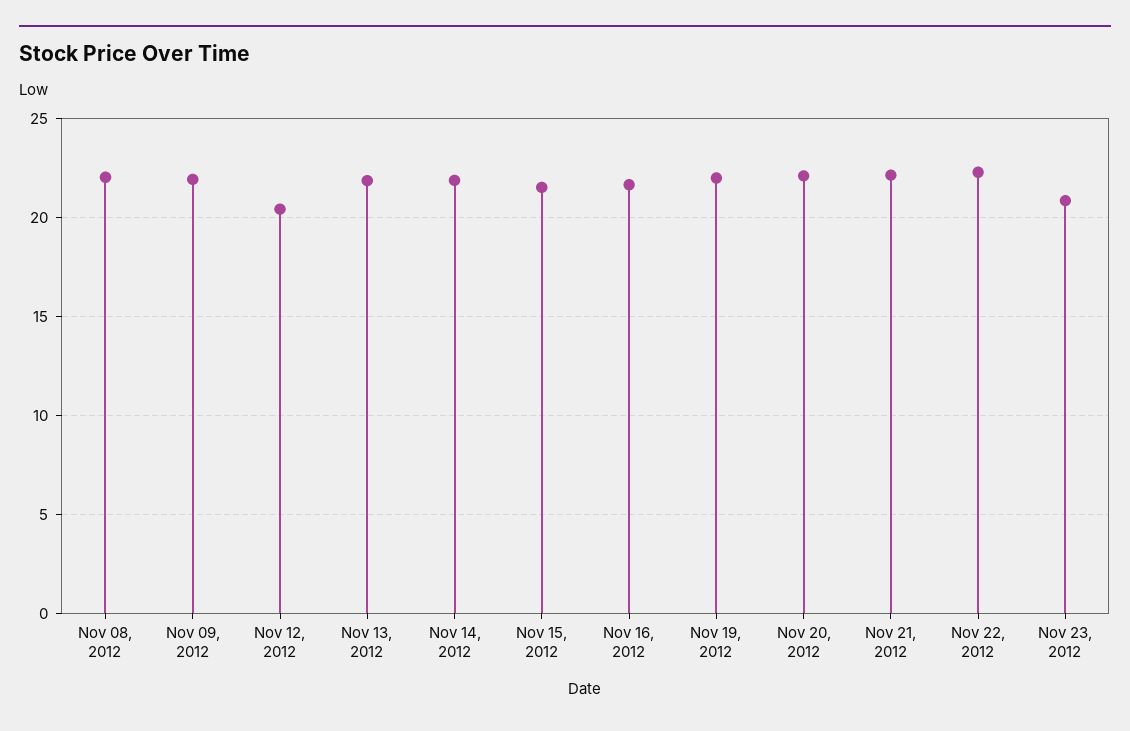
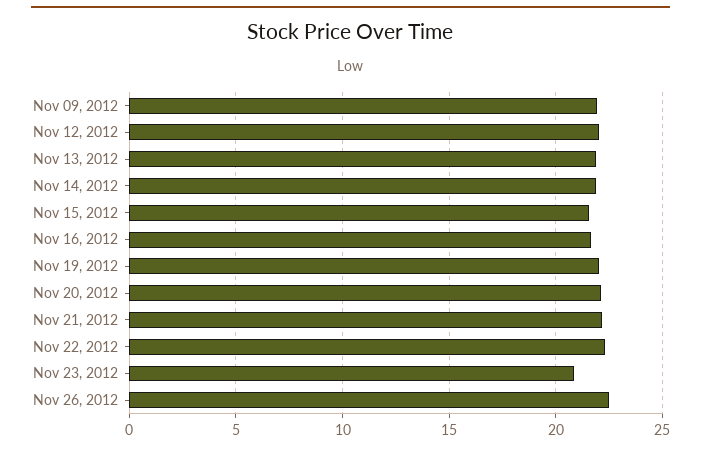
Nov 08, 2012: 22 -> none
Nov 12, 2012: 20.5 -> 22
Nov 26, 2012: none -> 22.5

